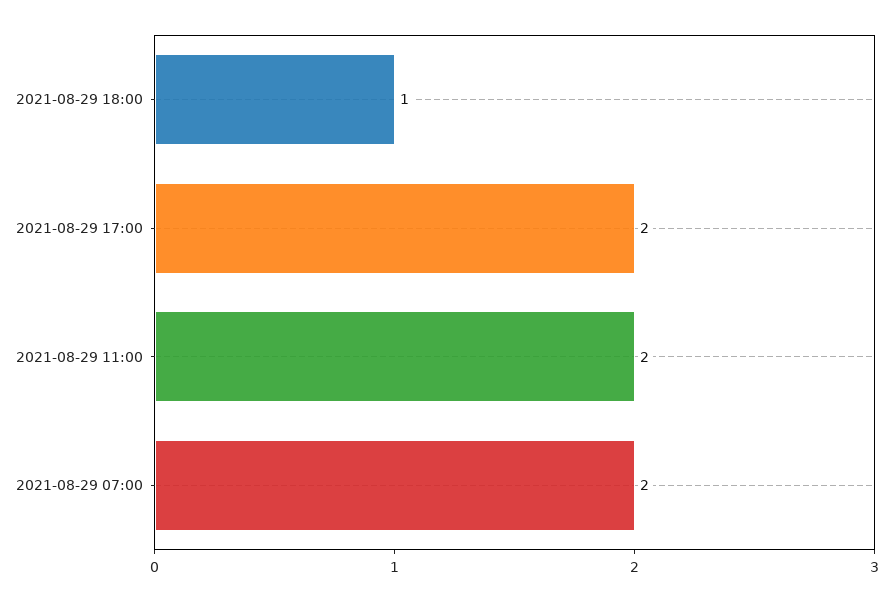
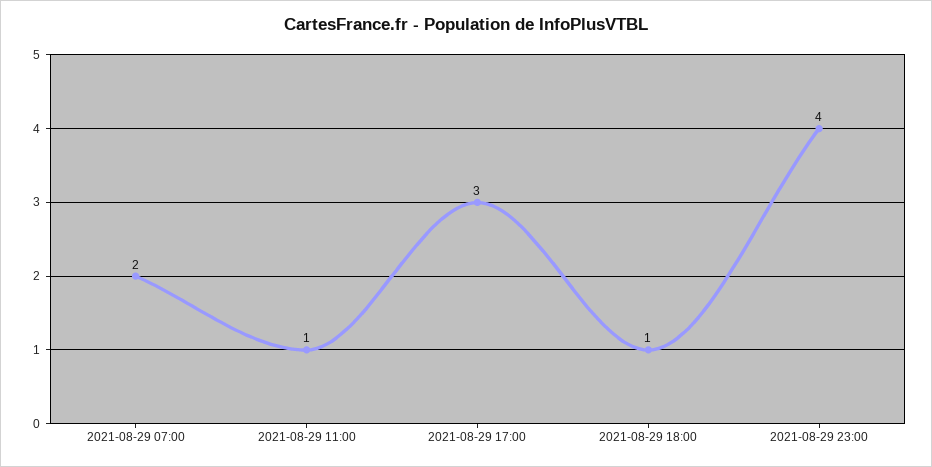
2021-08-29 17:00: 2 -> 3
2021-08-29 11:00: 2 -> 1
2021-08-29 23:00: none -> 4

